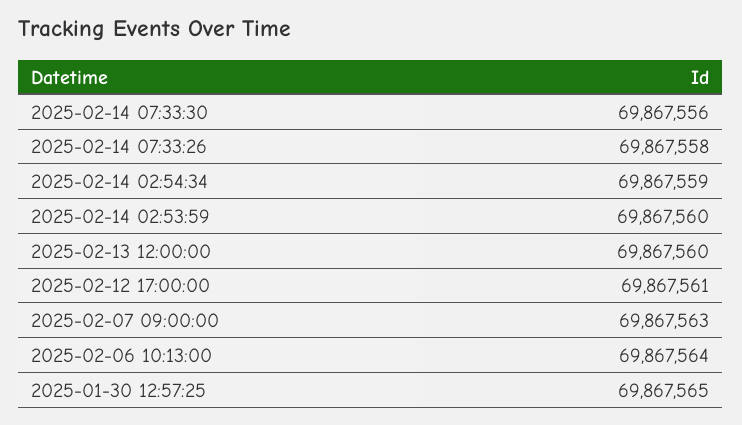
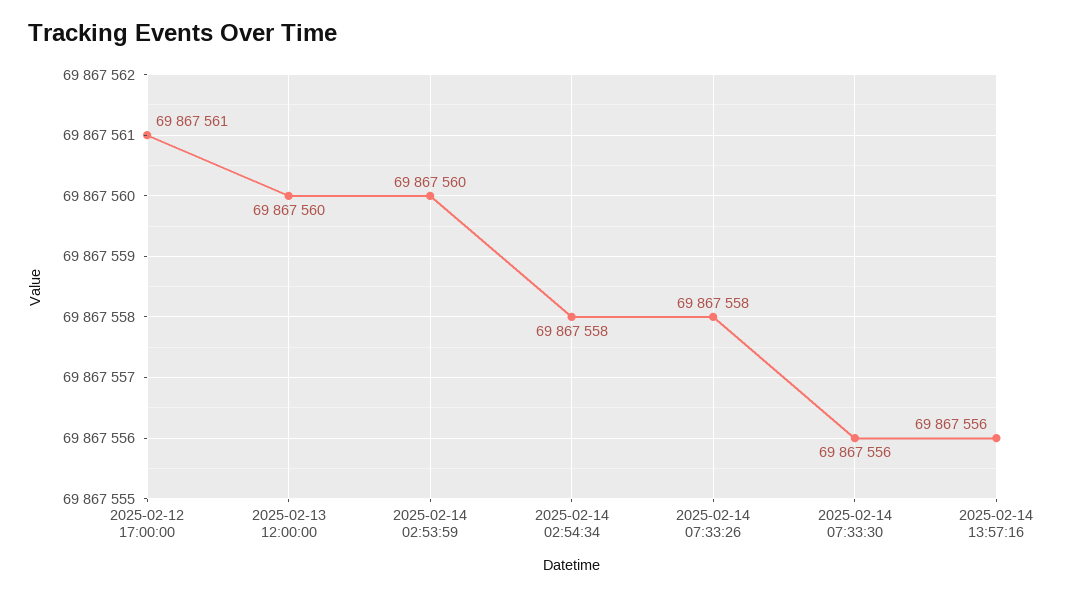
2025-02-14 02:54:34: 69867559 -> 69867558
2025-02-07 09:00:00: 69867563 -> none
2025-02-06 10:13:00: 69867564 -> none
2025-01-30 12:57:25: 69867565 -> none
2025-02-14 13:57:16: none -> 69867556

